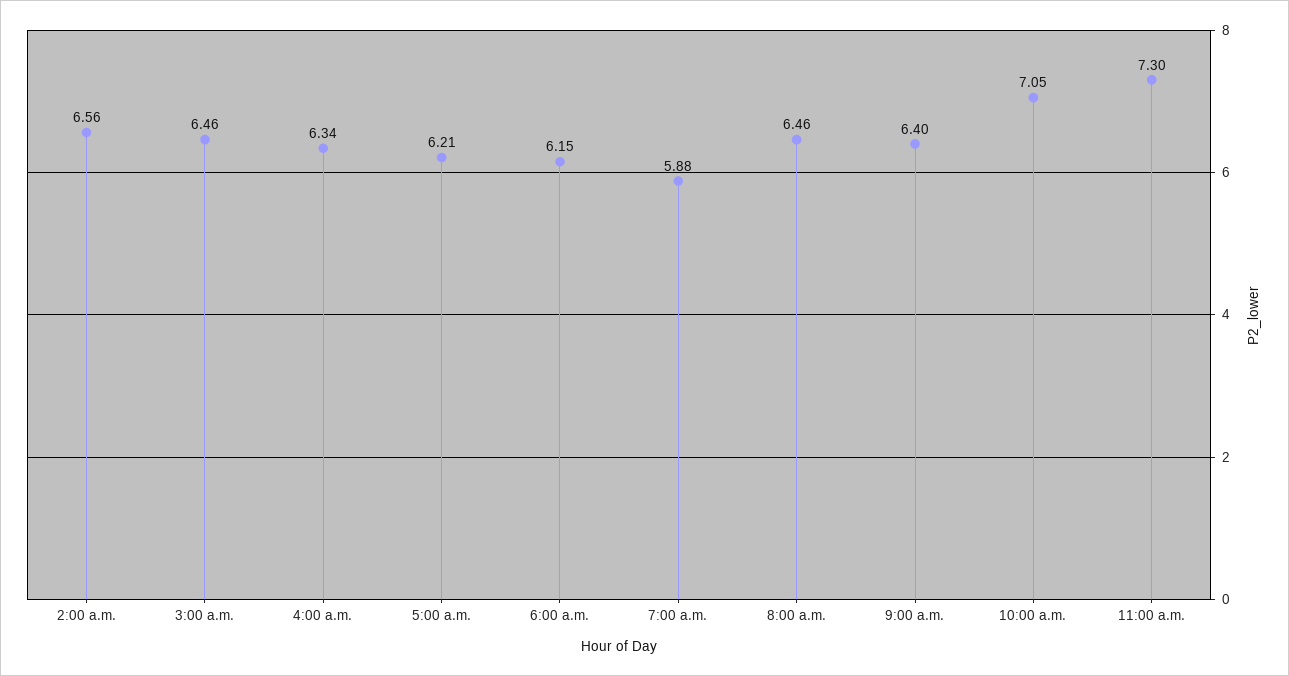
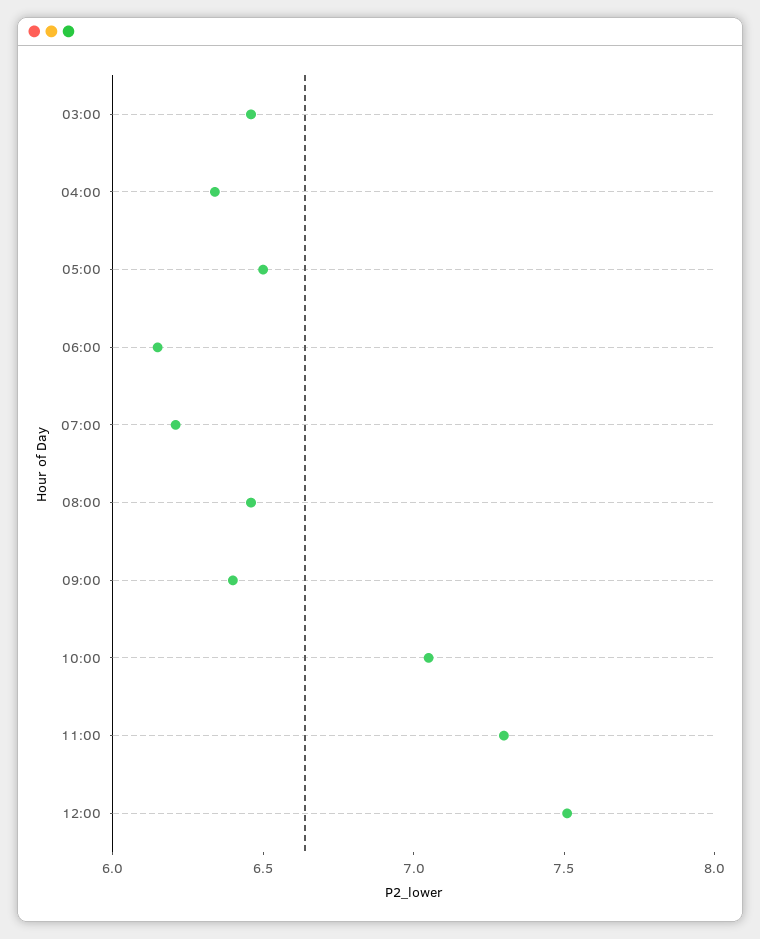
2:00 a.m.: 6.56 -> none
5:00 a.m.: 6.21 -> 6.5
7:00 a.m.: 5.88 -> 6.2
12:00: none -> 7.5

